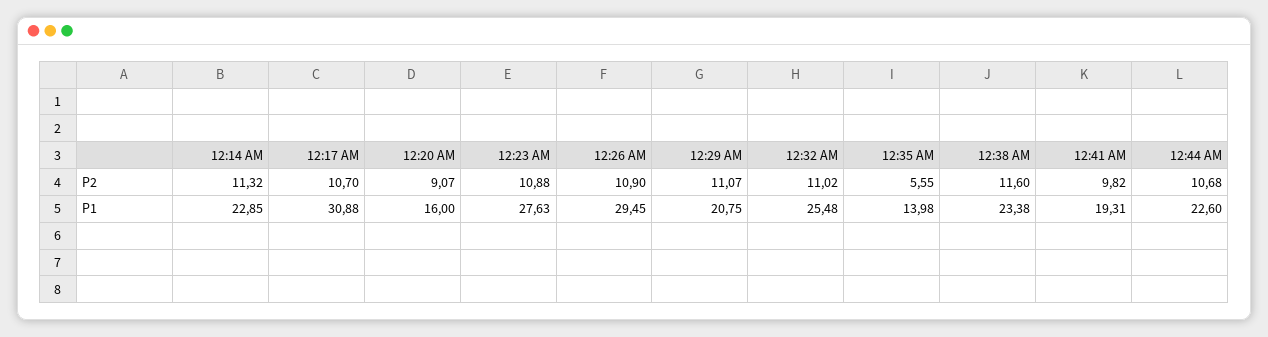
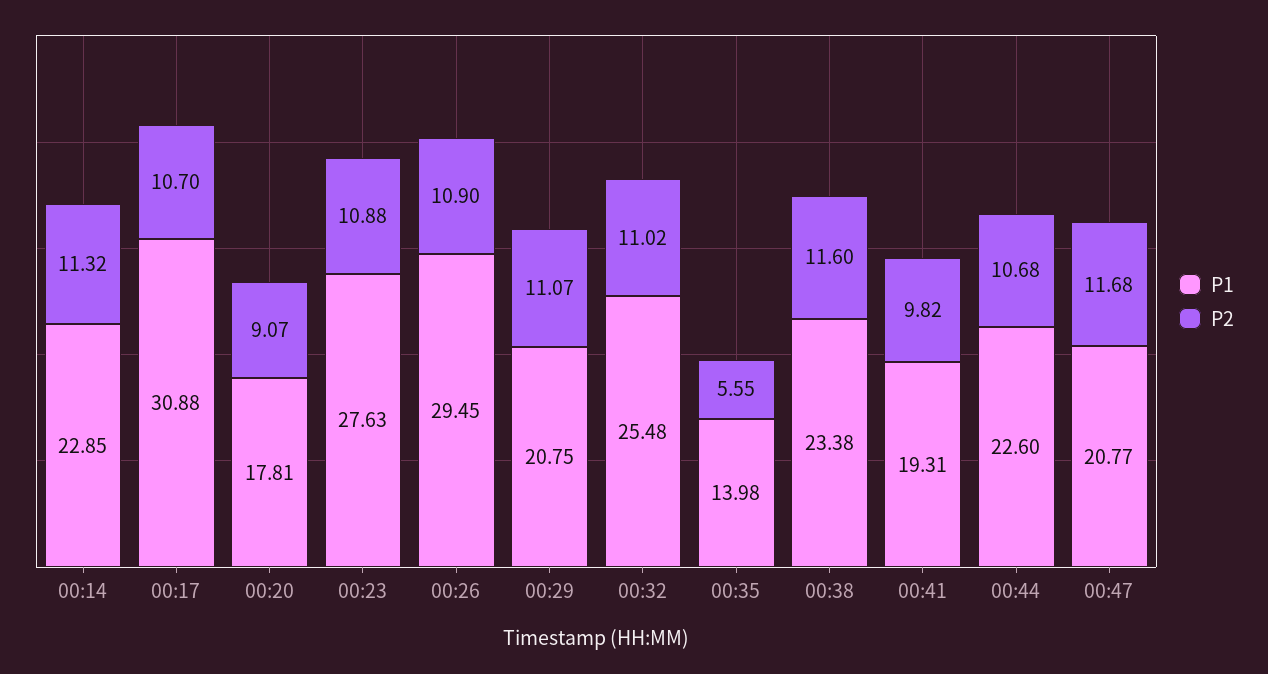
P1, 12:20 AM: 16 -> 17.81
P1, 00:47: none -> 20.77
P2, 00:47: none -> 11.68

